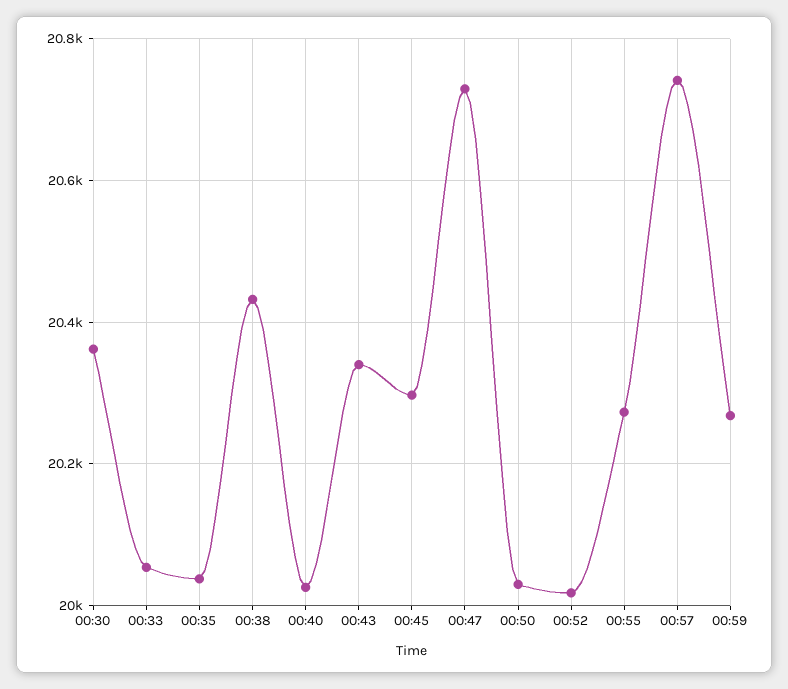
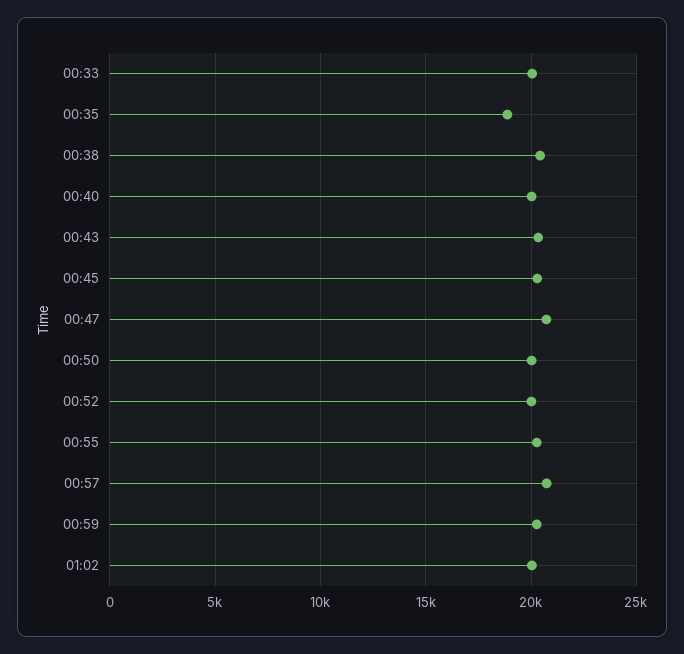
00:30: 20360 -> none
00:35: 20040 -> 19000
01:02: none -> 20000

